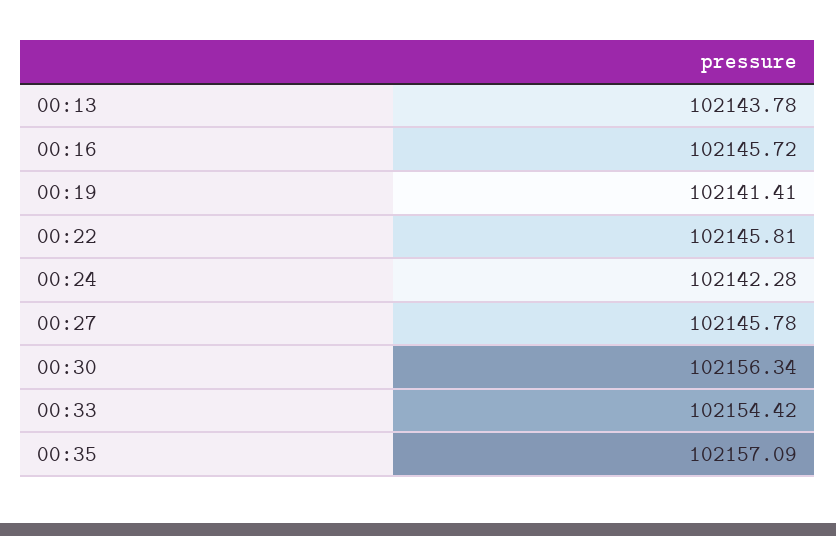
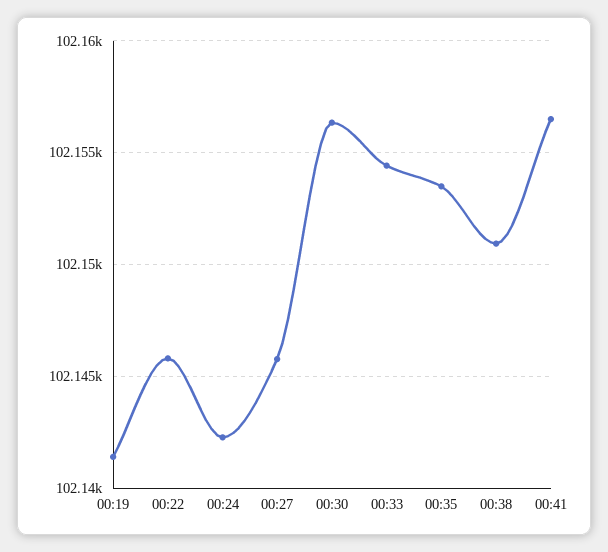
00:13: 102143.78 -> none
00:16: 102145.72 -> none
00:35: 102157.09 -> 102153.5
00:38: none -> 102151
00:41: none -> 102156.5

